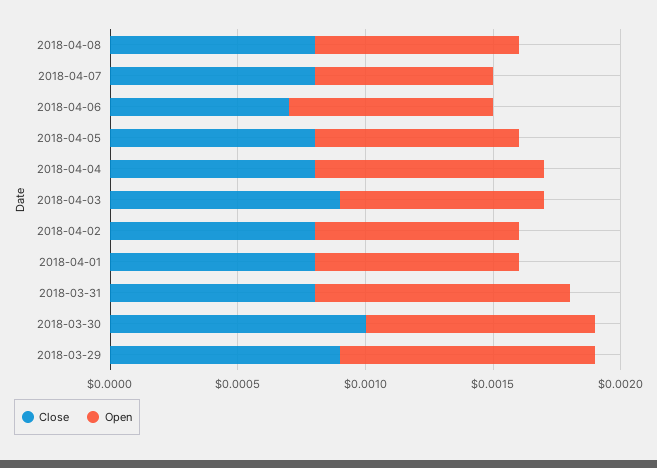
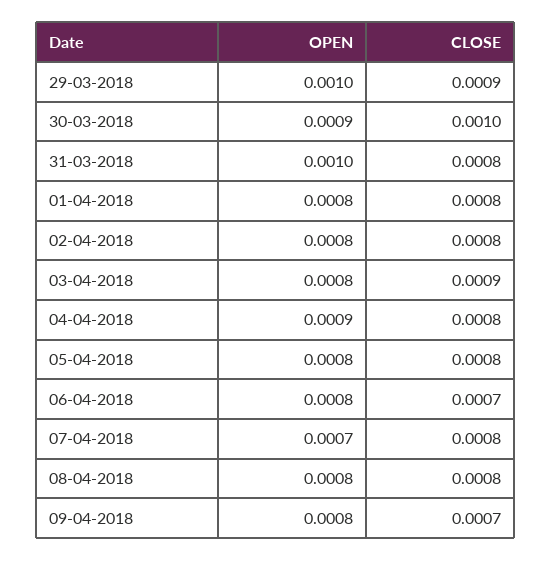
Open, 09-04-2018: none -> 0.0008
Close, 09-04-2018: none -> 0.0007

